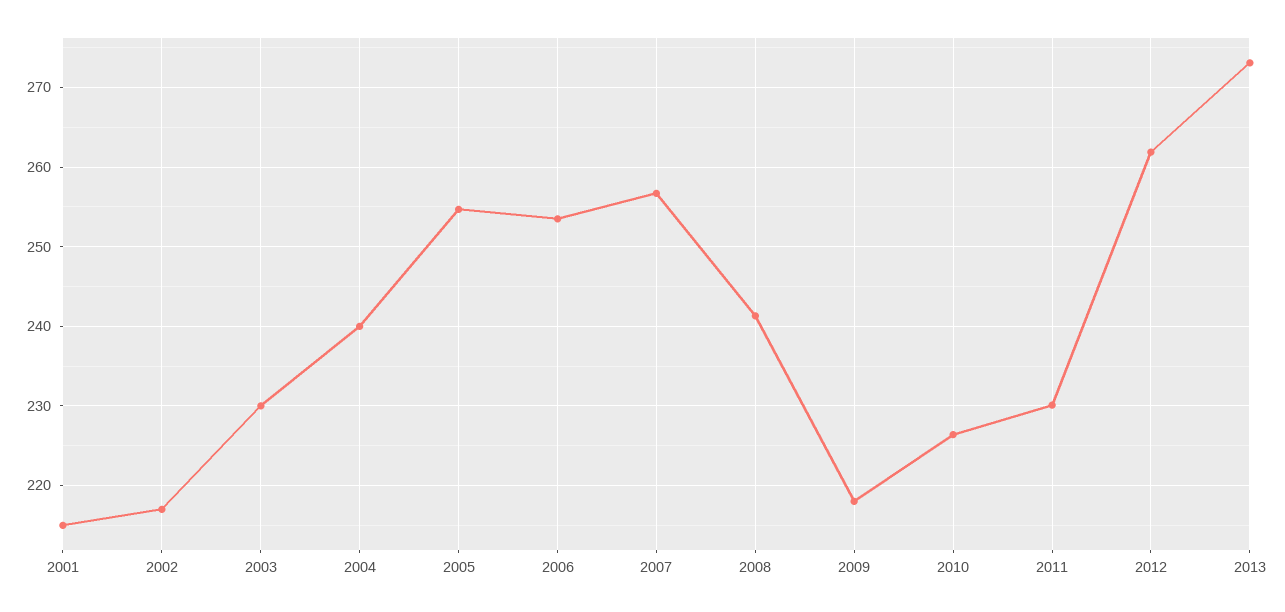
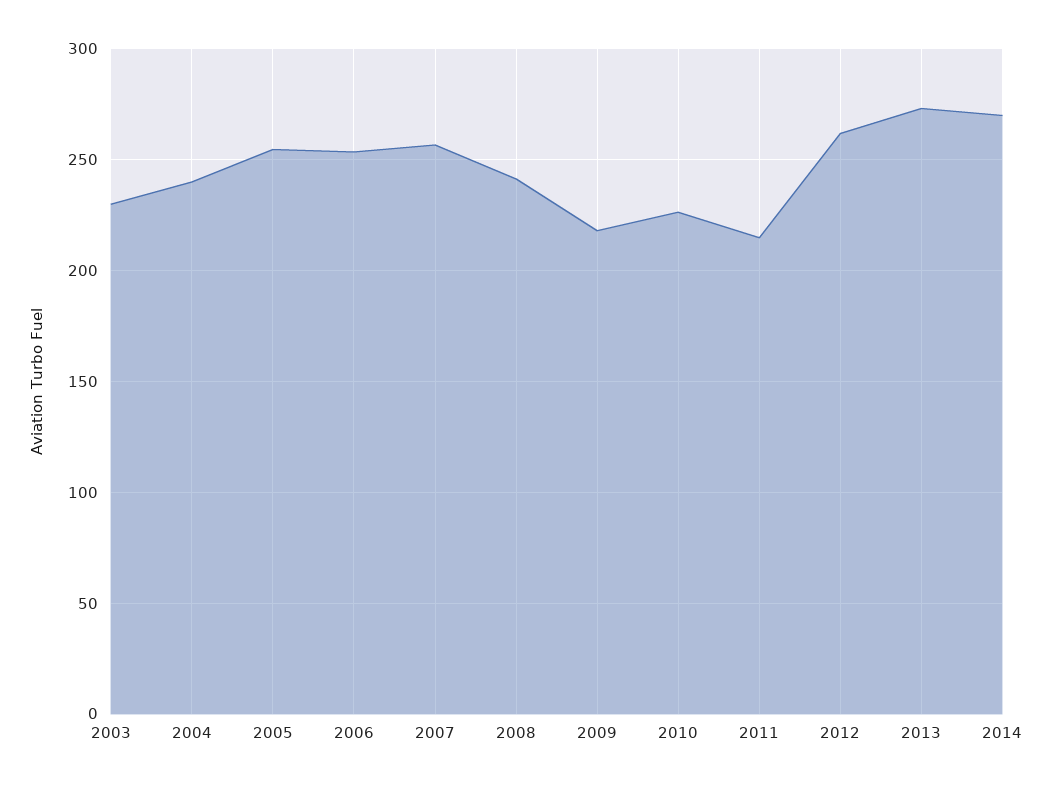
2001: 215 -> none
2002: 217 -> none
2011: 230 -> 215
2014: none -> 270

